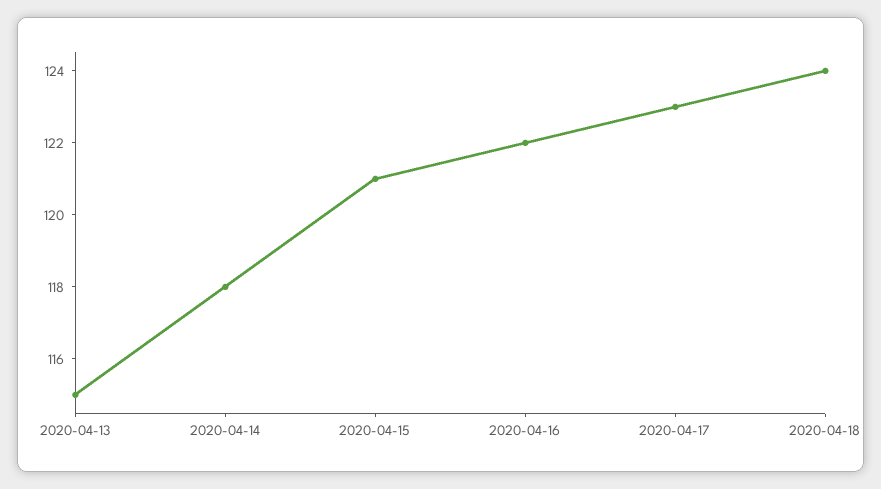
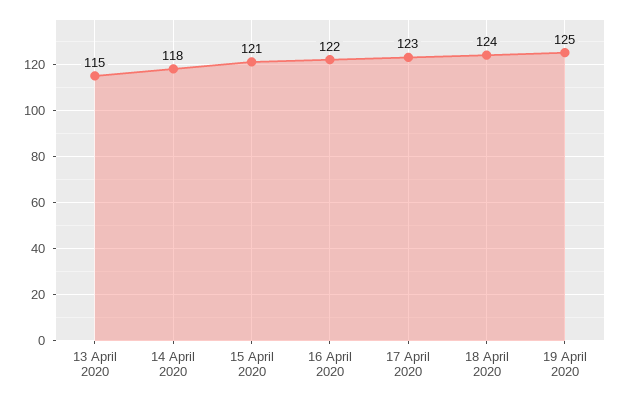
19 April 2020: none -> 125

